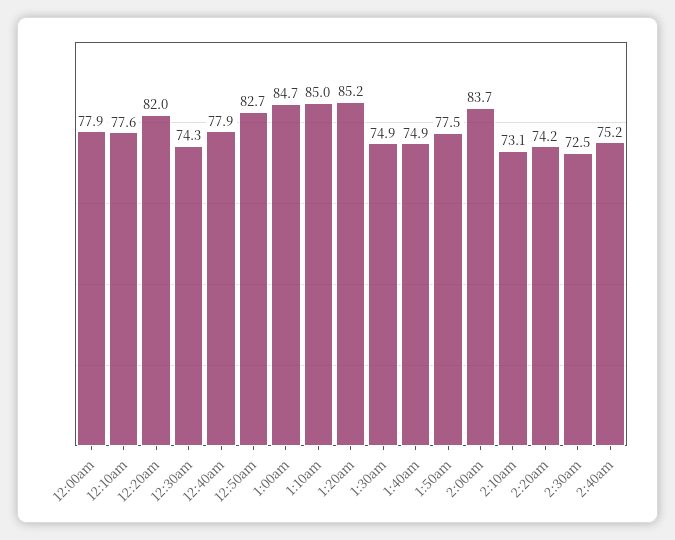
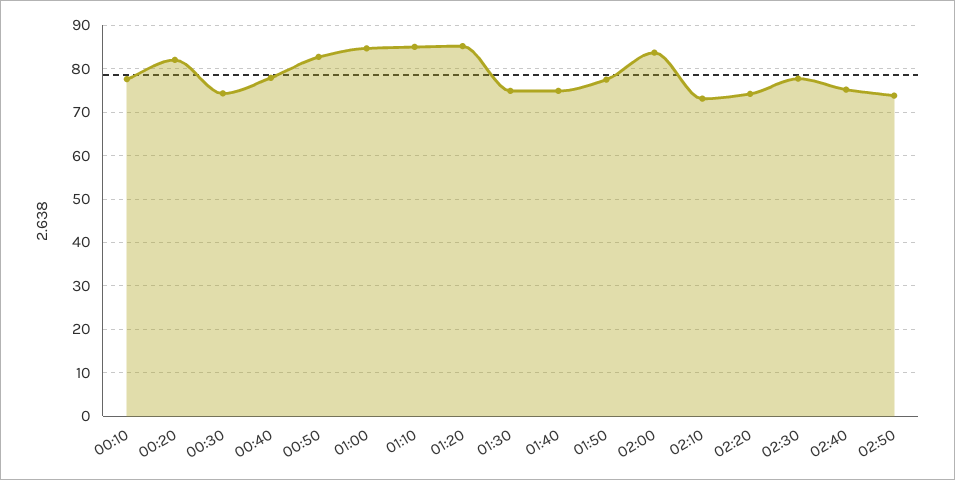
12:00am: 77.9 -> none
2:30am: 72.5 -> 78
02:50: none -> 74

